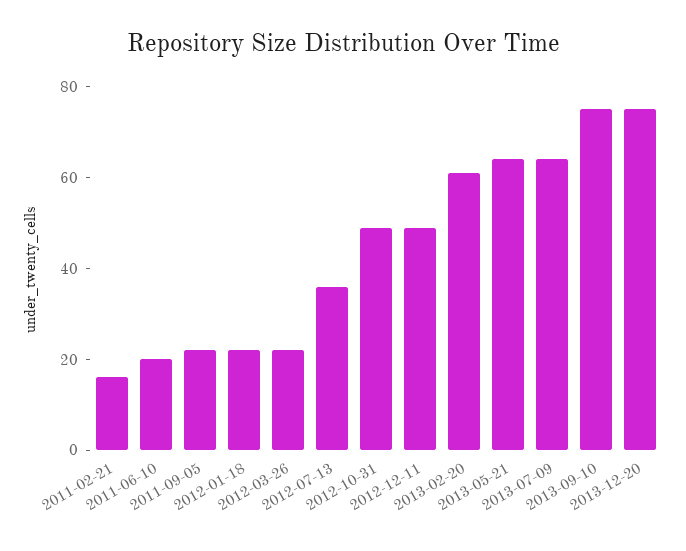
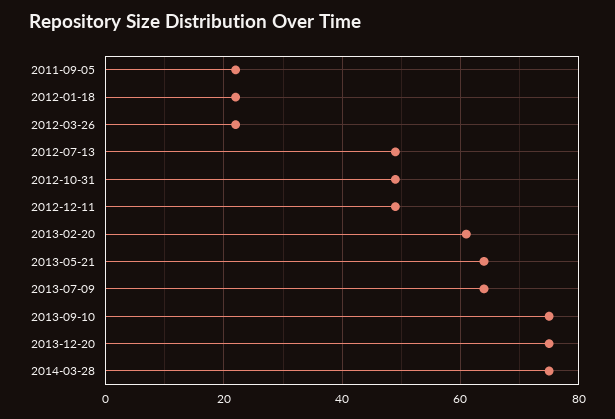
2011-02-21: 15 -> none
2011-06-10: 20 -> none
2012-07-13: 35 -> 50
2014-03-28: none -> 75

